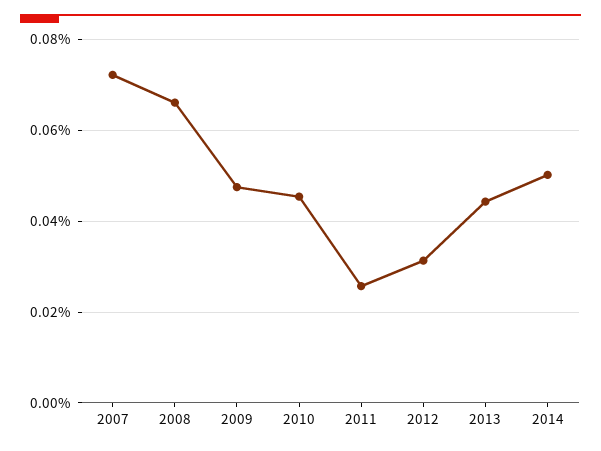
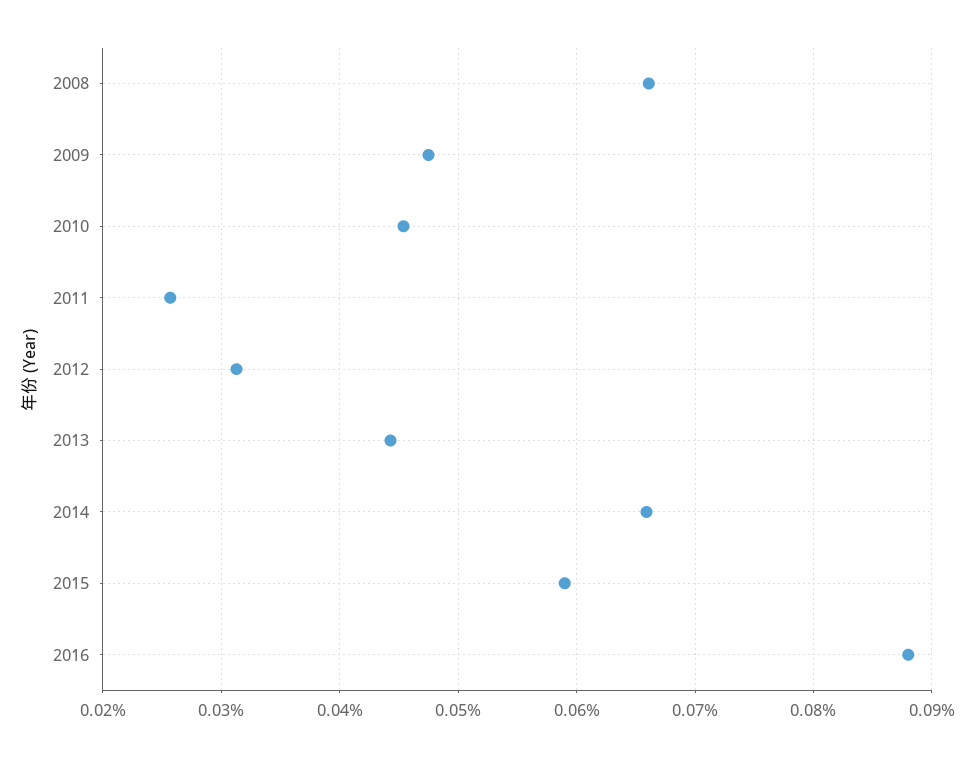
2007: 0.072 -> none
2014: 0.05 -> 0.066
2015: none -> 0.059
2016: none -> 0.088

